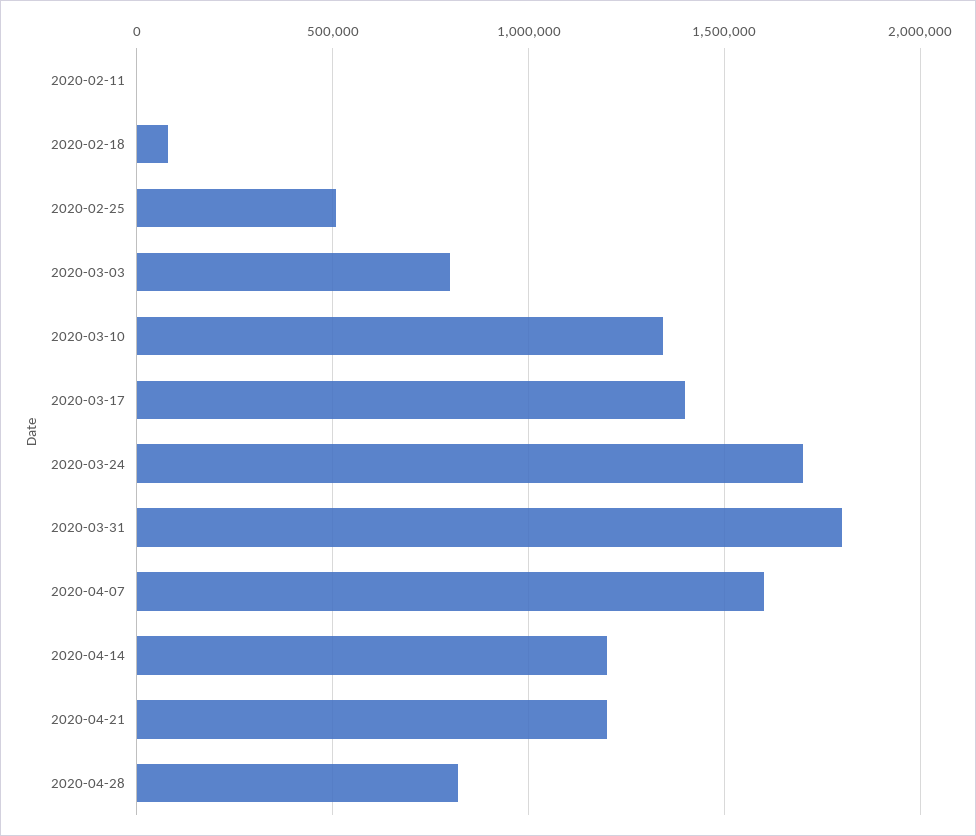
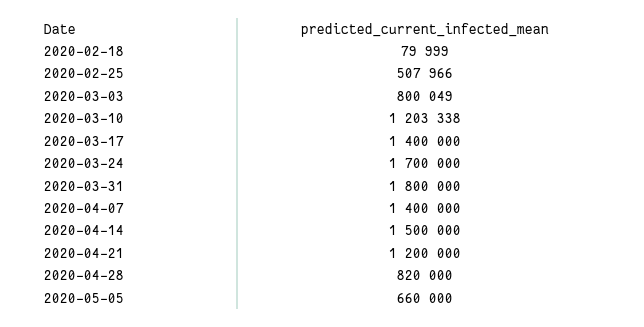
2020-02-11: 0 -> none
2020-03-10: 1350000 -> 1203338
2020-04-07: 1600000 -> 1400000
2020-04-14: 1200000 -> 1500000
2020-05-05: none -> 660000

